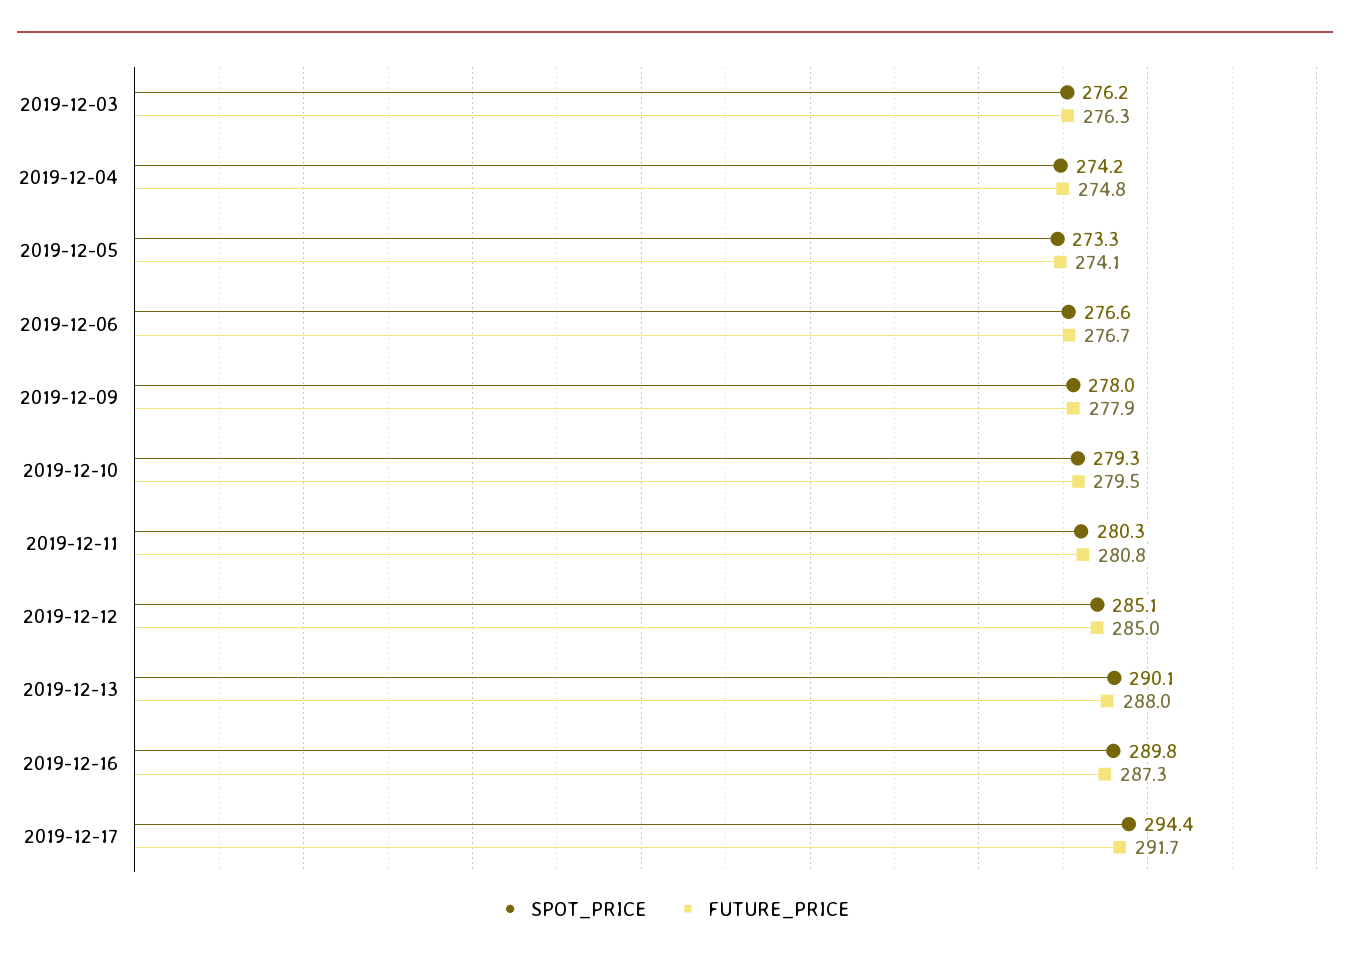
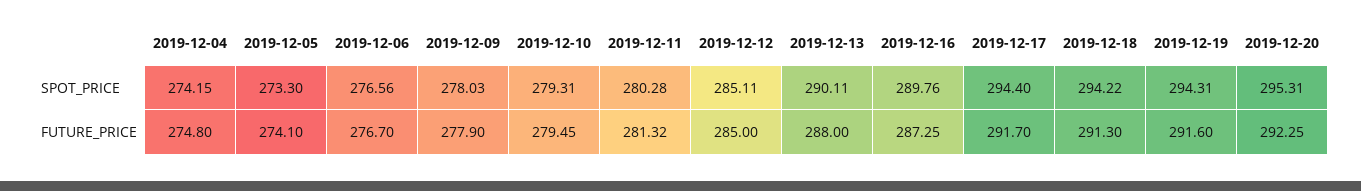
SPOT_PRICE, 2019-12-03: 276.2 -> none
FUTURE_PRICE, 2019-12-03: 276.3 -> none
FUTURE_PRICE, 2019-12-11: 280.8 -> 281.32
SPOT_PRICE, 2019-12-18: none -> 294.22
SPOT_PRICE, 2019-12-19: none -> 294.31
SPOT_PRICE, 2019-12-20: none -> 295.31
FUTURE_PRICE, 2019-12-18: none -> 291.3
FUTURE_PRICE, 2019-12-19: none -> 291.6
FUTURE_PRICE, 2019-12-20: none -> 292.25

